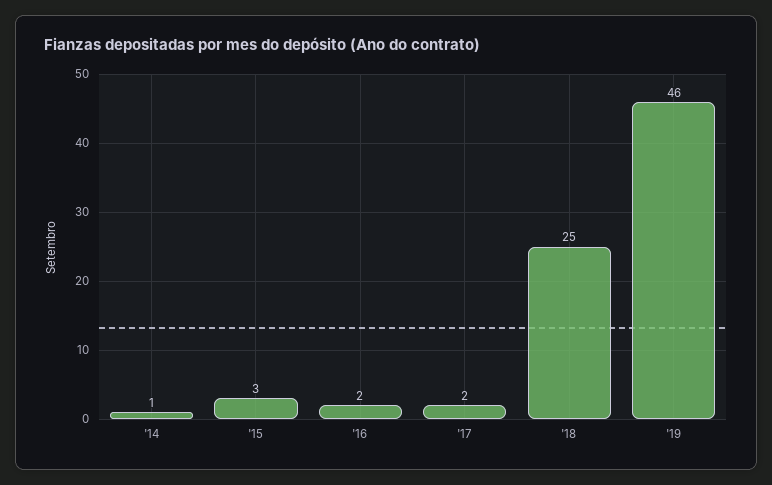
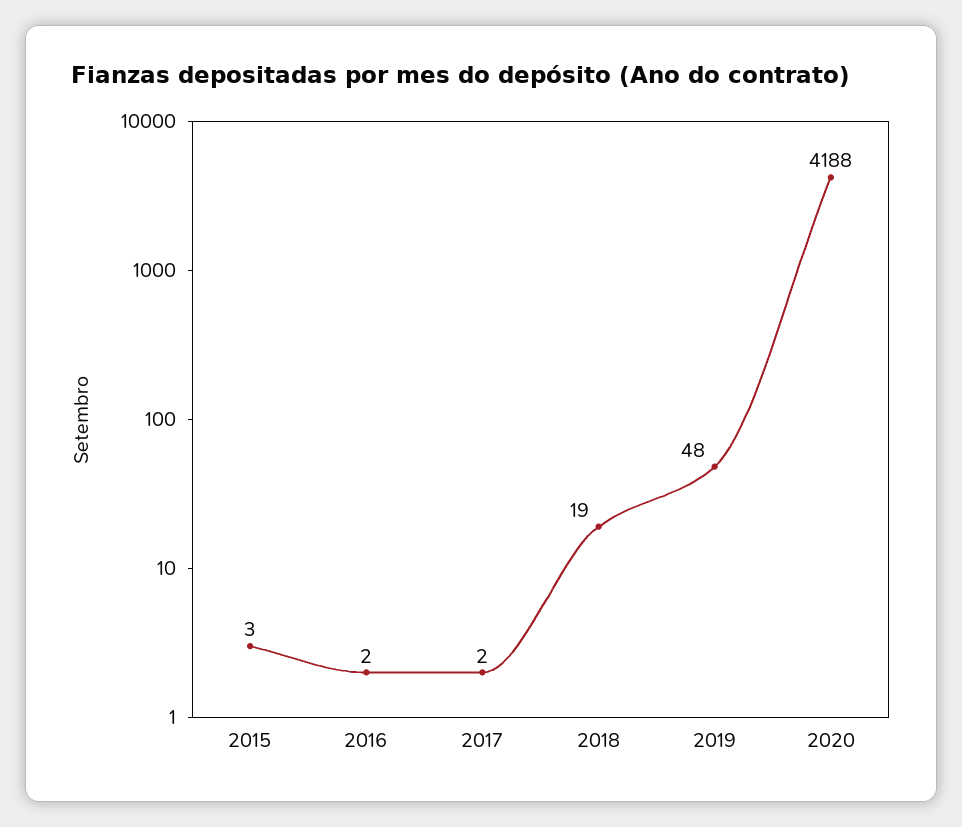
'14: 1 -> none
'18: 25 -> 19
'19: 46 -> 48
2020: none -> 4188

